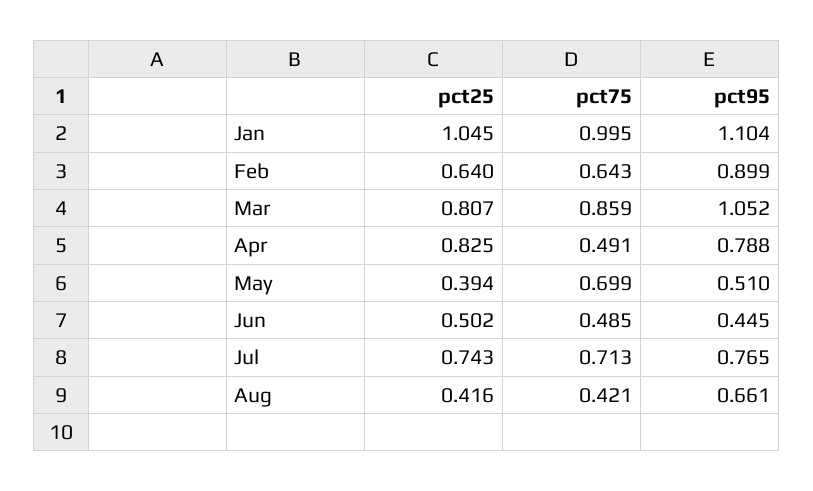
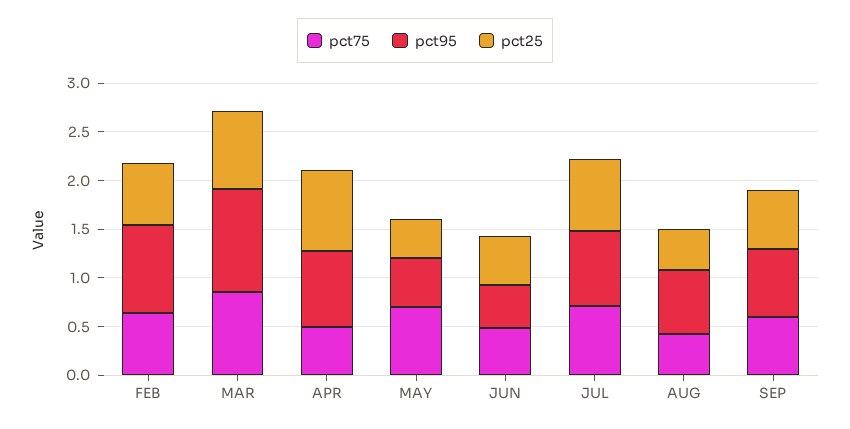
pct25, Jan: 1.045 -> none
pct75, Jan: 0.995 -> none
pct95, Jan: 1.104 -> none
pct75, SEP: none -> 0.6
pct95, SEP: none -> 0.7
pct25, SEP: none -> 0.6

